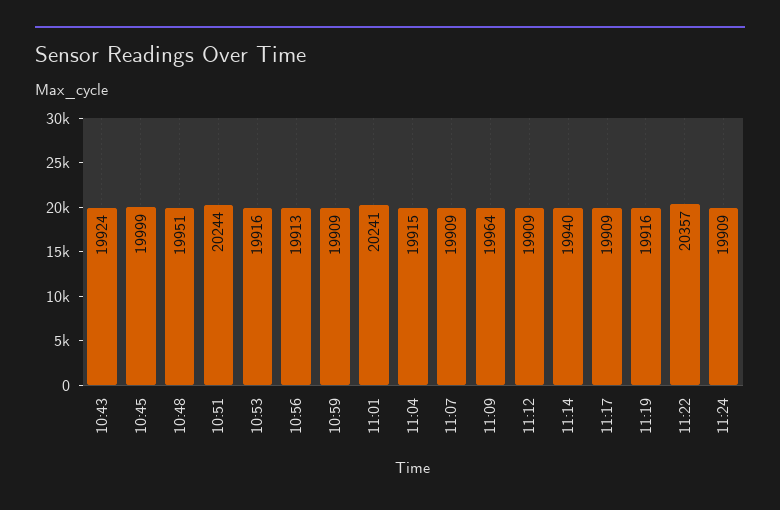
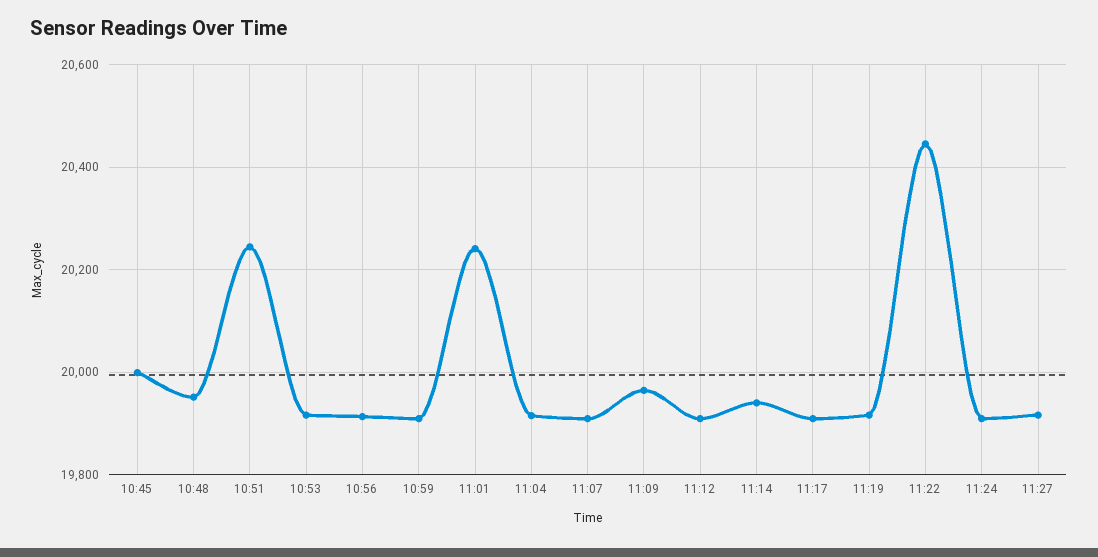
10:43: 19924 -> none
11:22: 20357 -> 20440
11:27: none -> 19920

